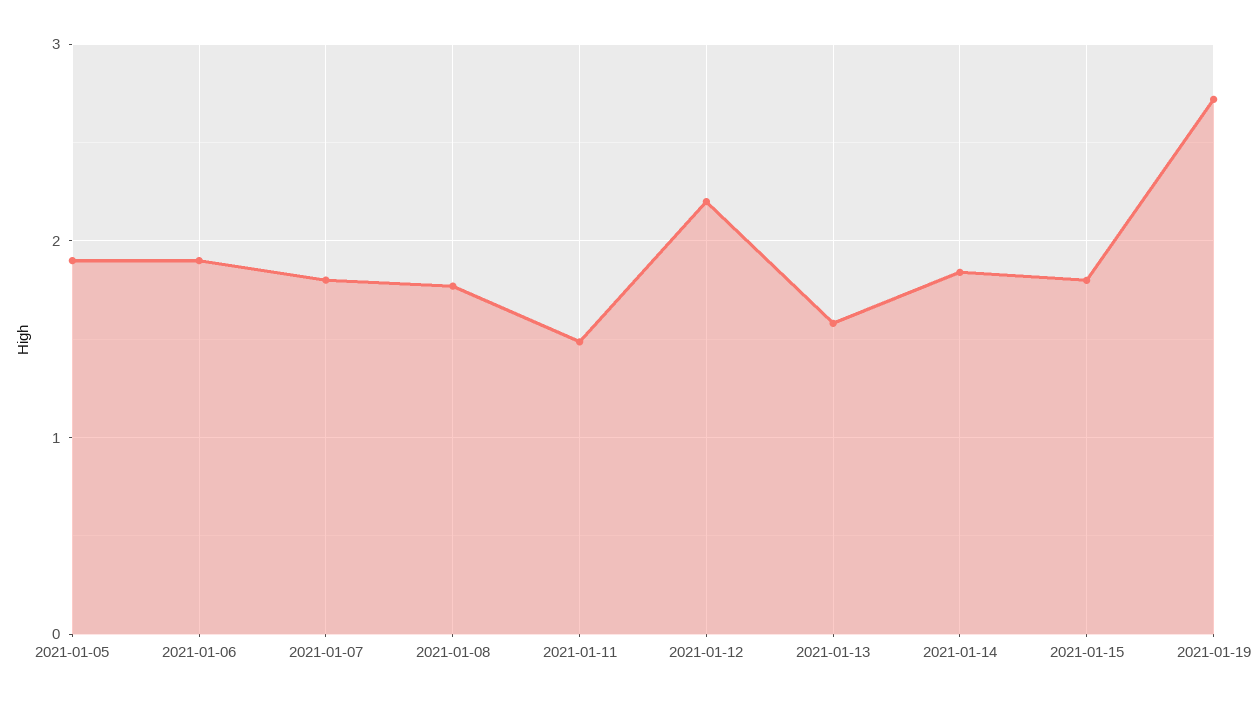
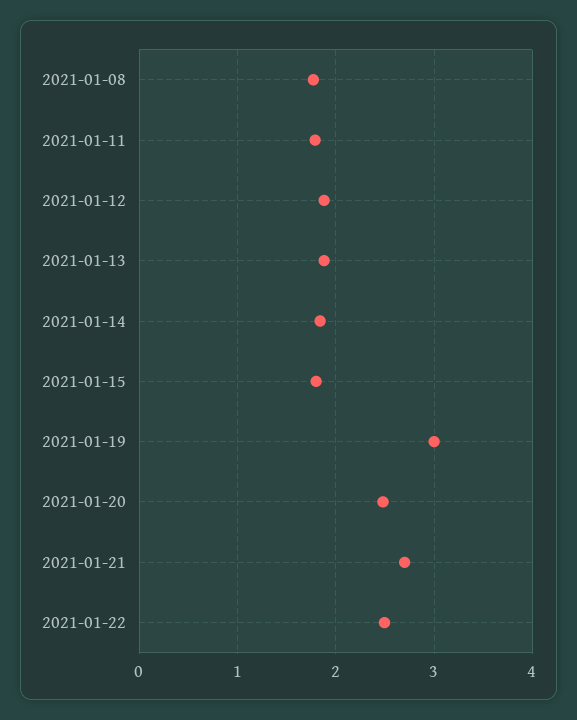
2021-01-05: 1.9 -> none
2021-01-06: 1.9 -> none
2021-01-07: 1.8 -> none
2021-01-11: 1.5 -> 1.8
2021-01-12: 2.2 -> 1.9
2021-01-13: 1.6 -> 1.9
2021-01-19: 2.7 -> 3
2021-01-20: none -> 2.5
2021-01-21: none -> 2.7
2021-01-22: none -> 2.5

